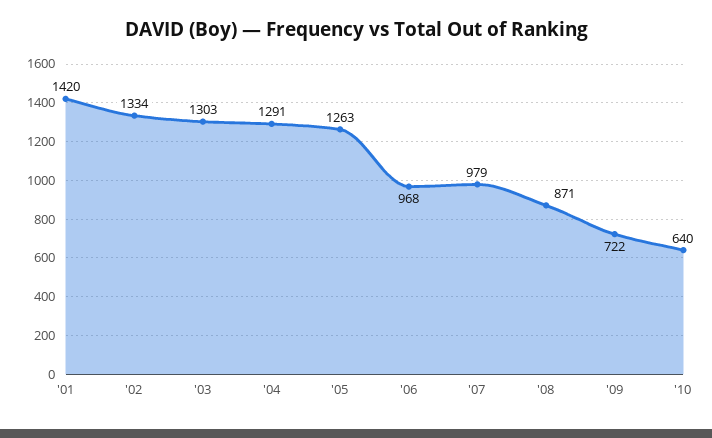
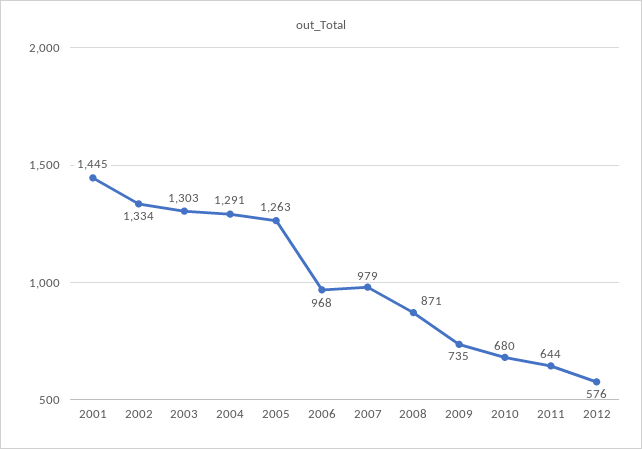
'01: 1420 -> 1445
'09: 722 -> 735
'10: 640 -> 680
2011: none -> 644
2012: none -> 576

